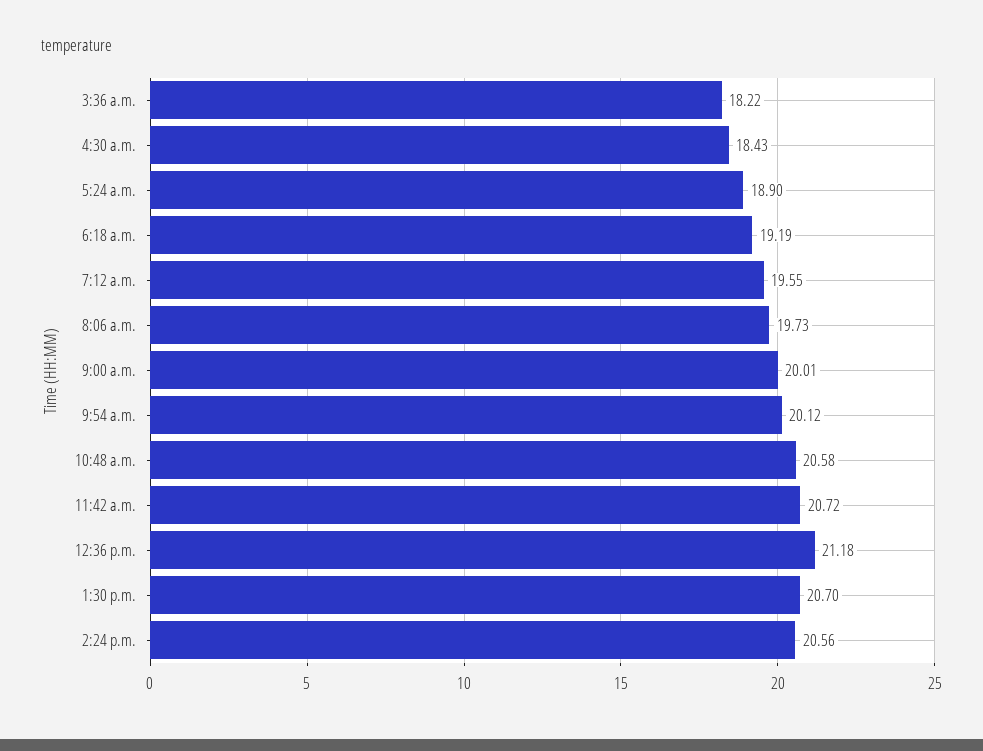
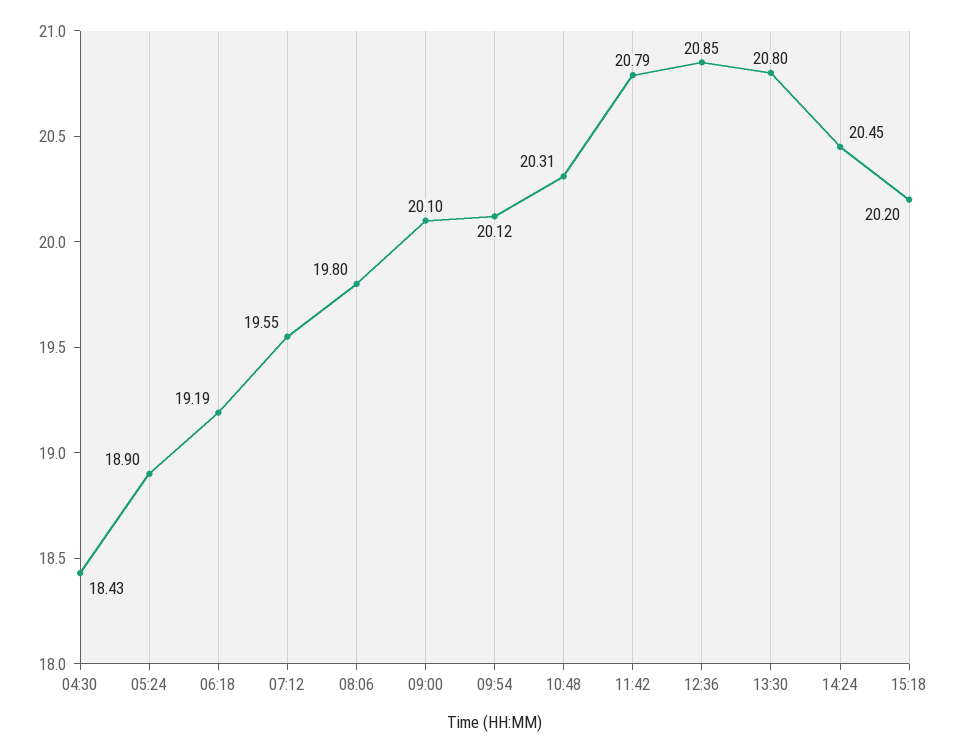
3:36 a.m.: 18.22 -> none
8:06 a.m.: 19.73 -> 19.8
9:00 a.m.: 20.01 -> 20.1
10:48 a.m.: 20.58 -> 20.31
11:42 a.m.: 20.72 -> 20.79
12:36 p.m.: 21.18 -> 20.85
1:30 p.m.: 20.7 -> 20.8
2:24 p.m.: 20.56 -> 20.45
15:18: none -> 20.2

